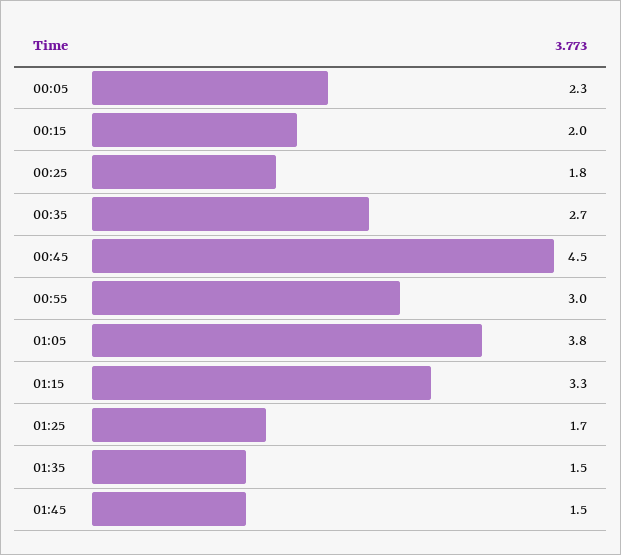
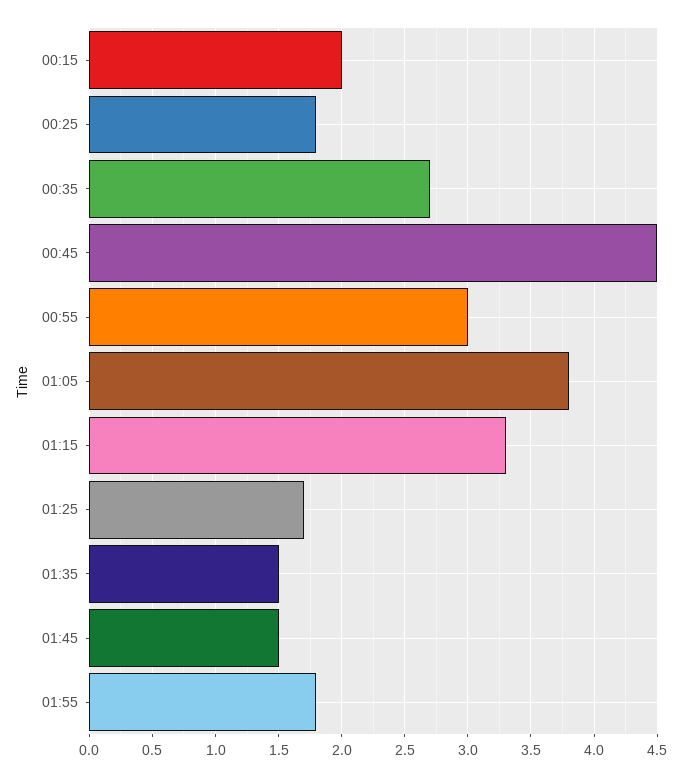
00:05: 2.3 -> none
01:55: none -> 1.8

